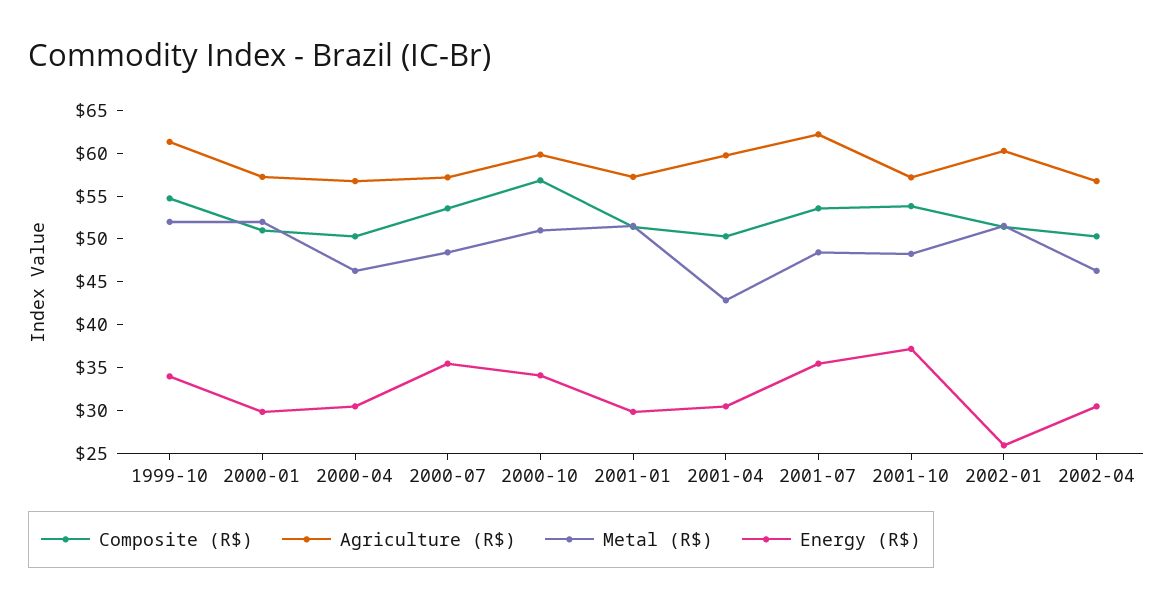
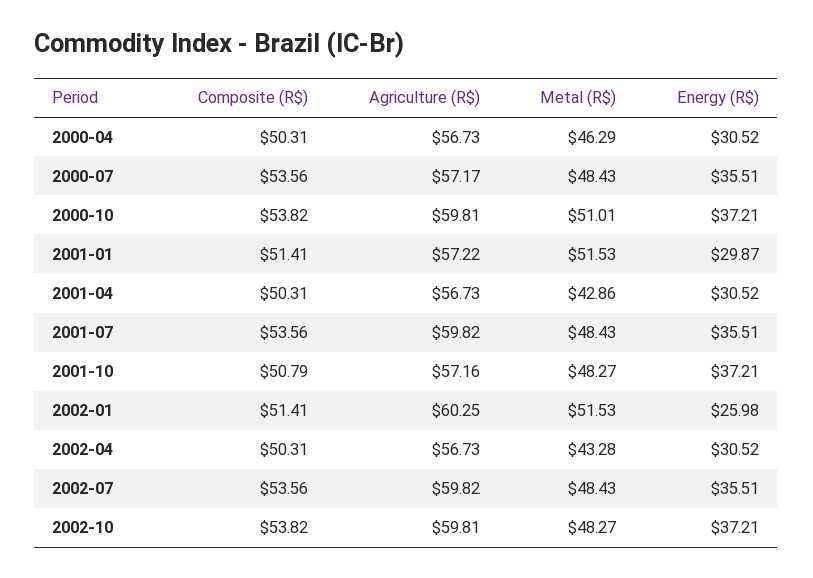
Composite (R$), 1999-10: 55 -> none
Agriculture (R$), 1999-10: 61 -> none
Metal (R$), 1999-10: 52 -> none
Energy (R$), 1999-10: 34 -> none
Composite (R$), 2000-01: 51 -> none
Agriculture (R$), 2000-01: 57 -> none
Metal (R$), 2000-01: 52 -> none
Energy (R$), 2000-01: 30 -> none
Composite (R$), 2000-10: 57 -> 53.82
Energy (R$), 2000-10: 34 -> 37.21
Agriculture (R$), 2001-04: 60 -> 56.73
Agriculture (R$), 2001-07: 62 -> 59.82
Composite (R$), 2001-10: 54 -> 50.79
Metal (R$), 2002-04: 46 -> 43.28
Composite (R$), 2002-07: none -> 53.56
Agriculture (R$), 2002-07: none -> 59.82
Metal (R$), 2002-07: none -> 48.43
Energy (R$), 2002-07: none -> 35.51
Composite (R$), 2002-10: none -> 53.82
Agriculture (R$), 2002-10: none -> 59.81
Metal (R$), 2002-10: none -> 48.27
Energy (R$), 2002-10: none -> 37.21

